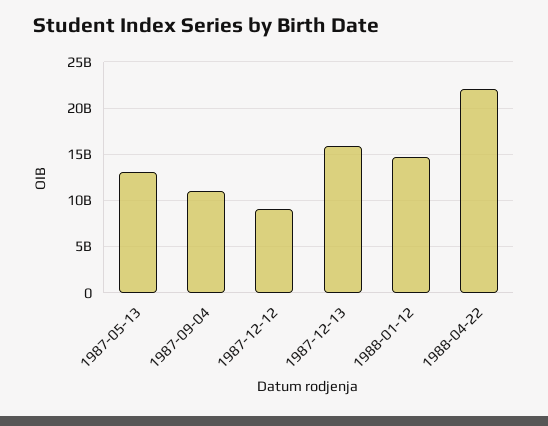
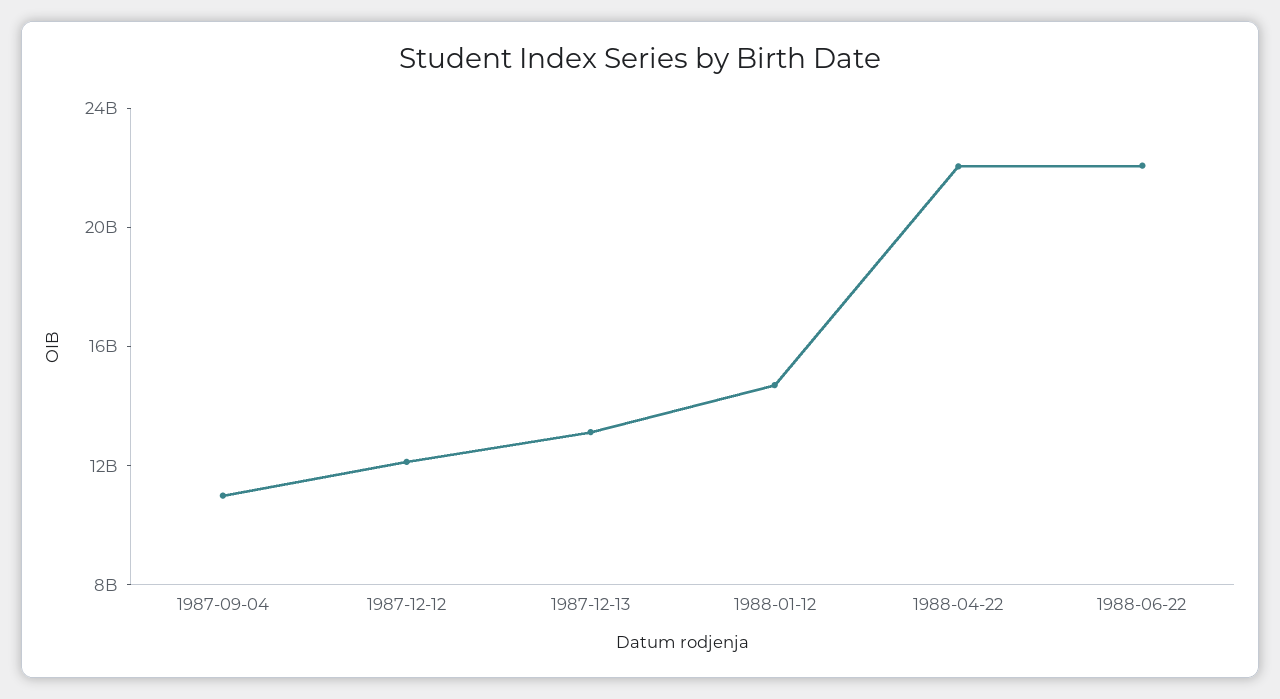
1987-05-13: 13000000000 -> none
1987-12-12: 9000000000 -> 12000000000
1987-12-13: 16000000000 -> 13000000000
1988-06-22: none -> 22000000000

